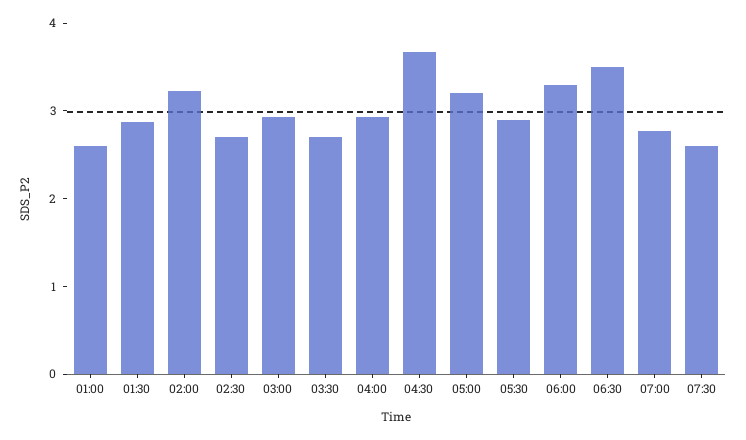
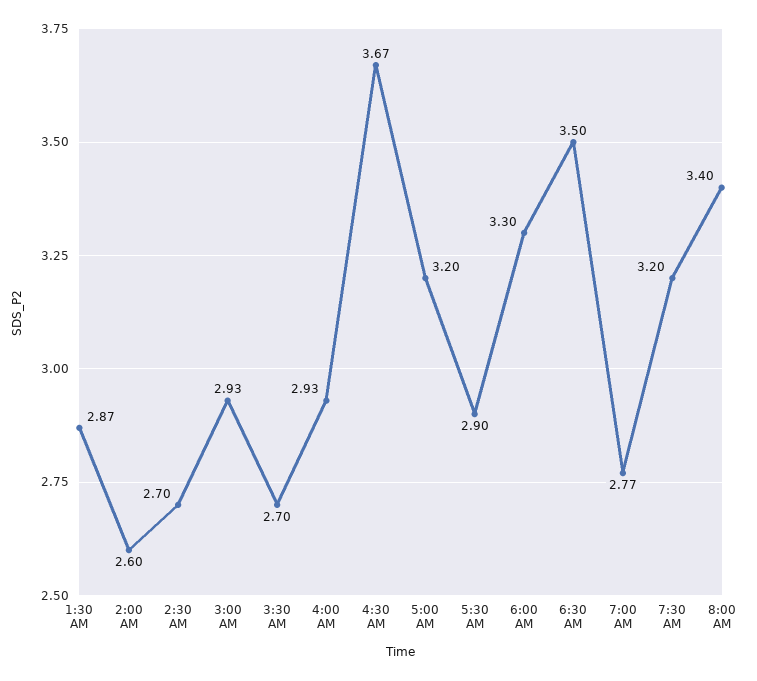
01:00: 2.6 -> none
02:00: 3.2 -> 2.6
07:30: 2.6 -> 3.2
8:00 AM: none -> 3.4

